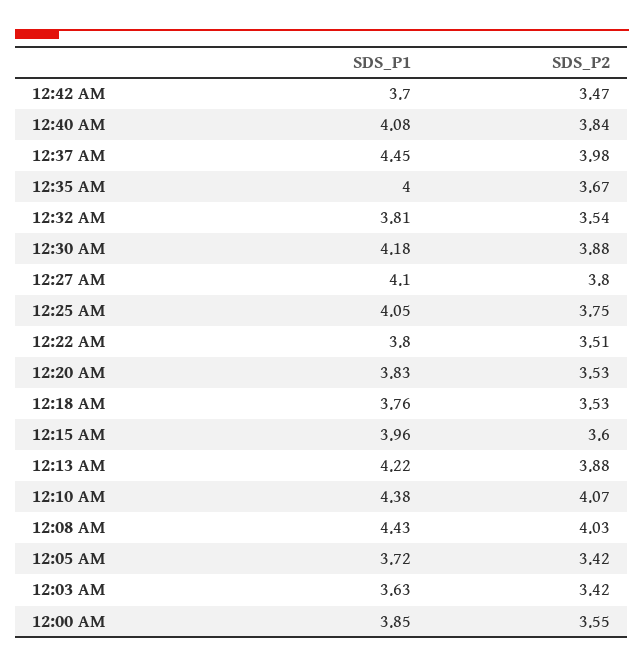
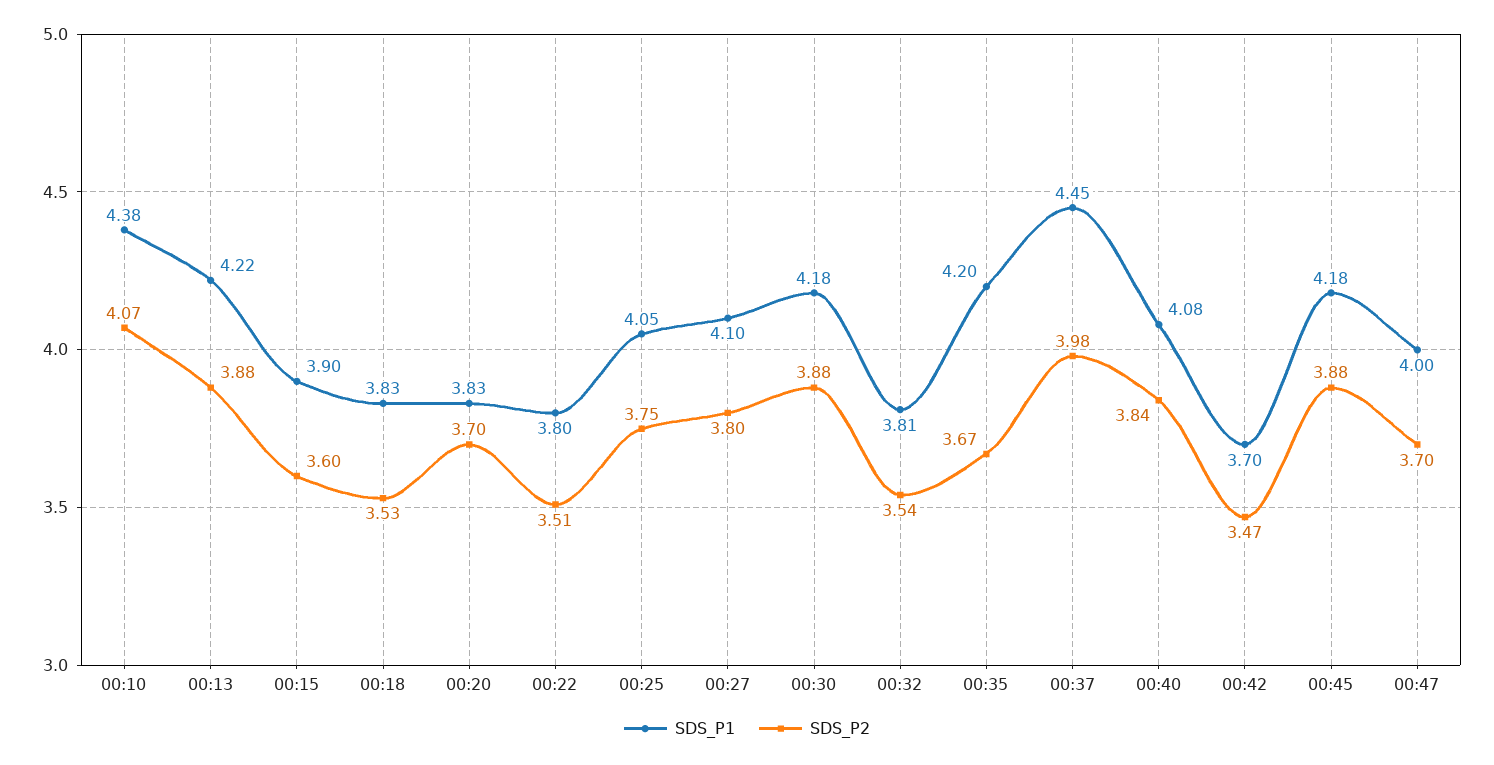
SDS_P1, 12:35 AM: 4 -> 4.2
SDS_P2, 12:20 AM: 3.53 -> 3.7
SDS_P1, 12:18 AM: 3.76 -> 3.83
SDS_P1, 12:15 AM: 3.96 -> 3.9
SDS_P1, 12:08 AM: 4.43 -> none
SDS_P2, 12:08 AM: 4.03 -> none
SDS_P1, 12:05 AM: 3.72 -> none
SDS_P2, 12:05 AM: 3.42 -> none
SDS_P1, 12:03 AM: 3.63 -> none
SDS_P2, 12:03 AM: 3.42 -> none
SDS_P1, 12:00 AM: 3.85 -> none
SDS_P2, 12:00 AM: 3.55 -> none
SDS_P1, 00:45: none -> 4.18
SDS_P2, 00:45: none -> 3.88
SDS_P1, 00:47: none -> 4
SDS_P2, 00:47: none -> 3.7

